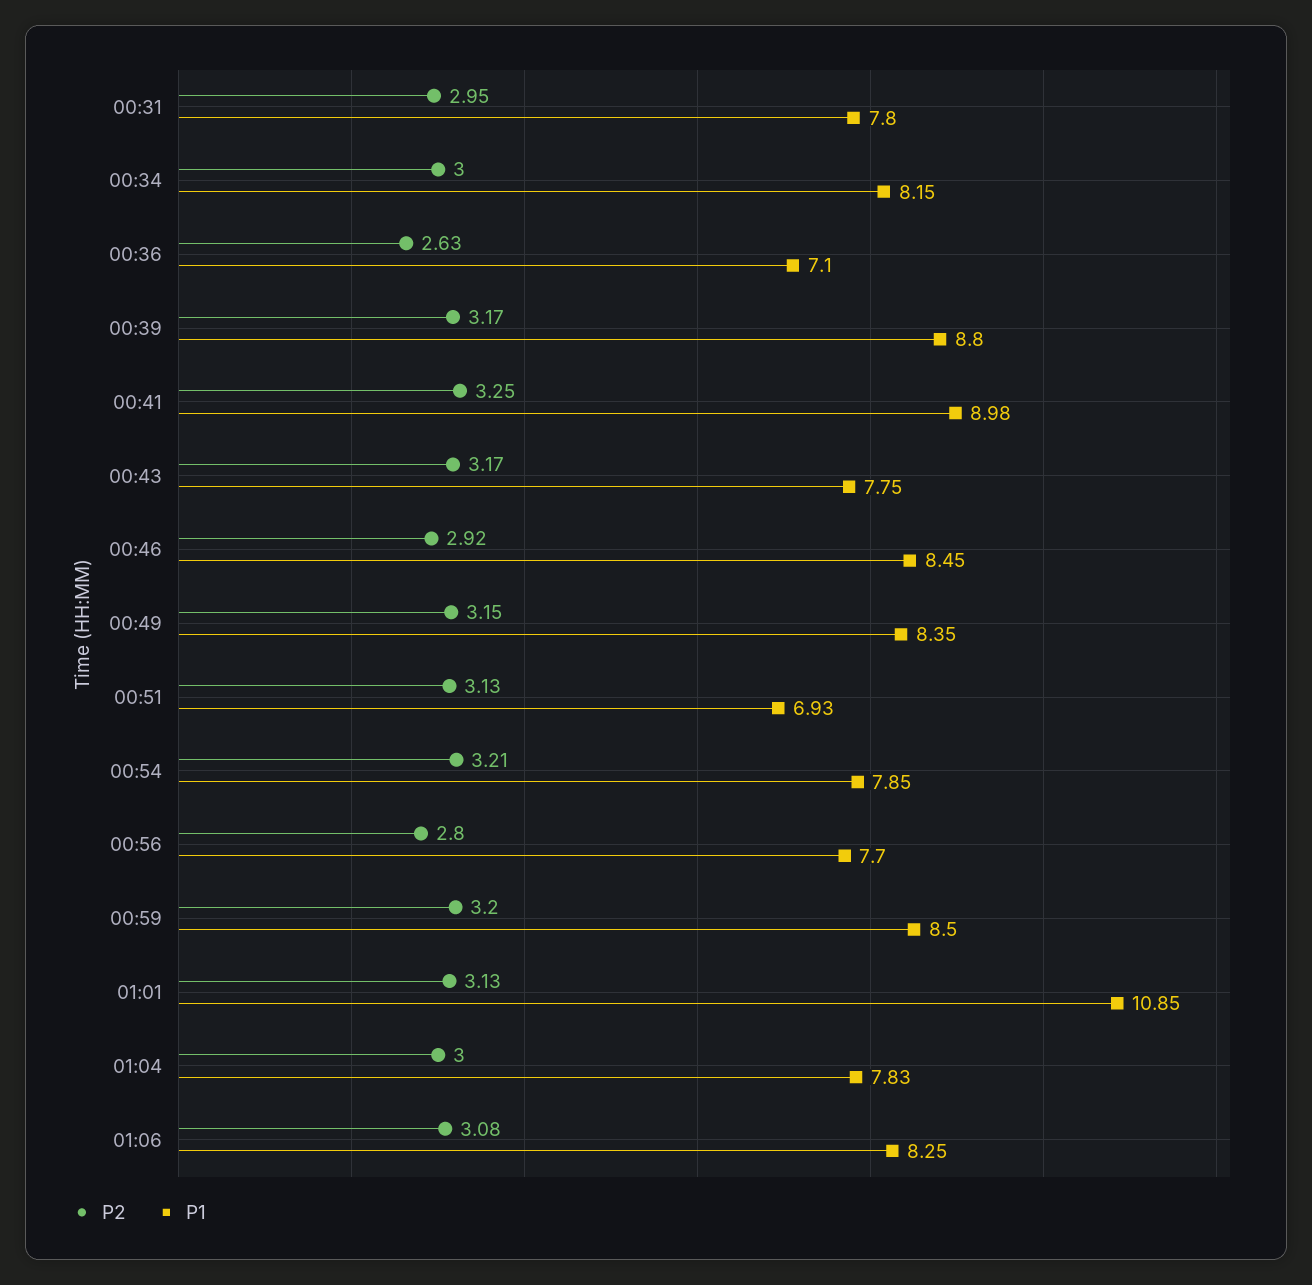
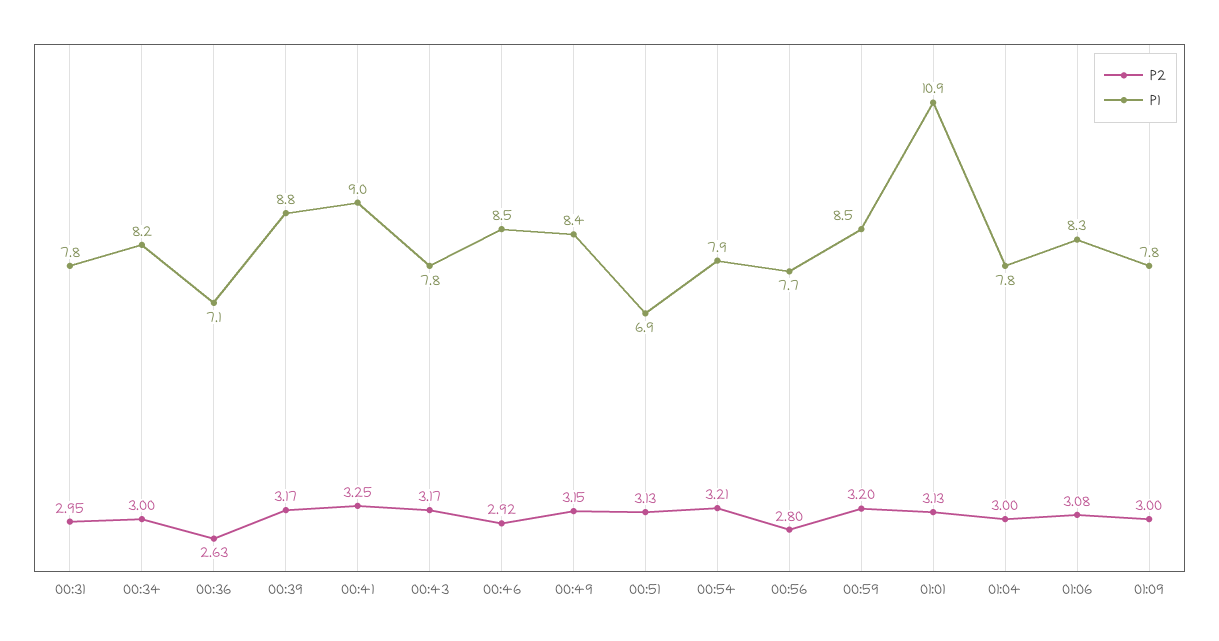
P2, 01:09: none -> 3
P1, 01:09: none -> 7.8

